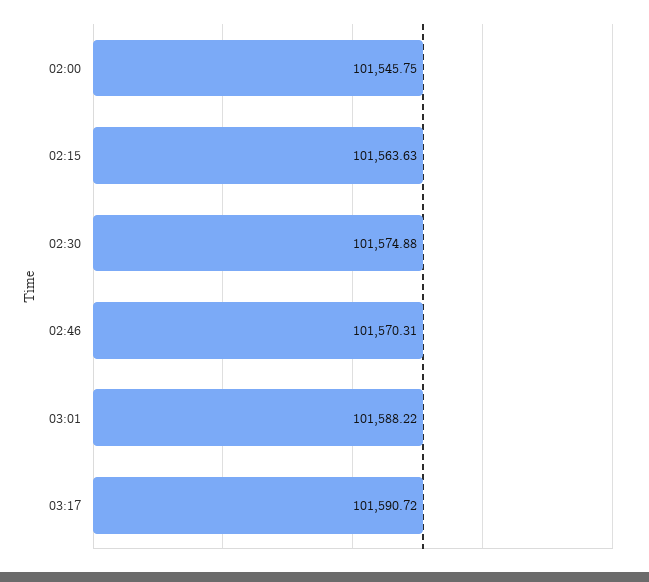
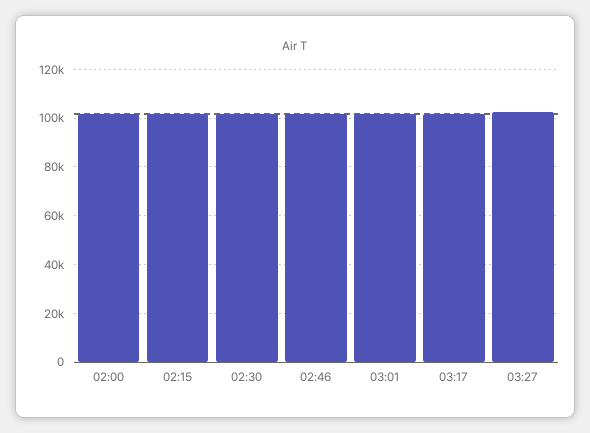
03:27: none -> 102500

